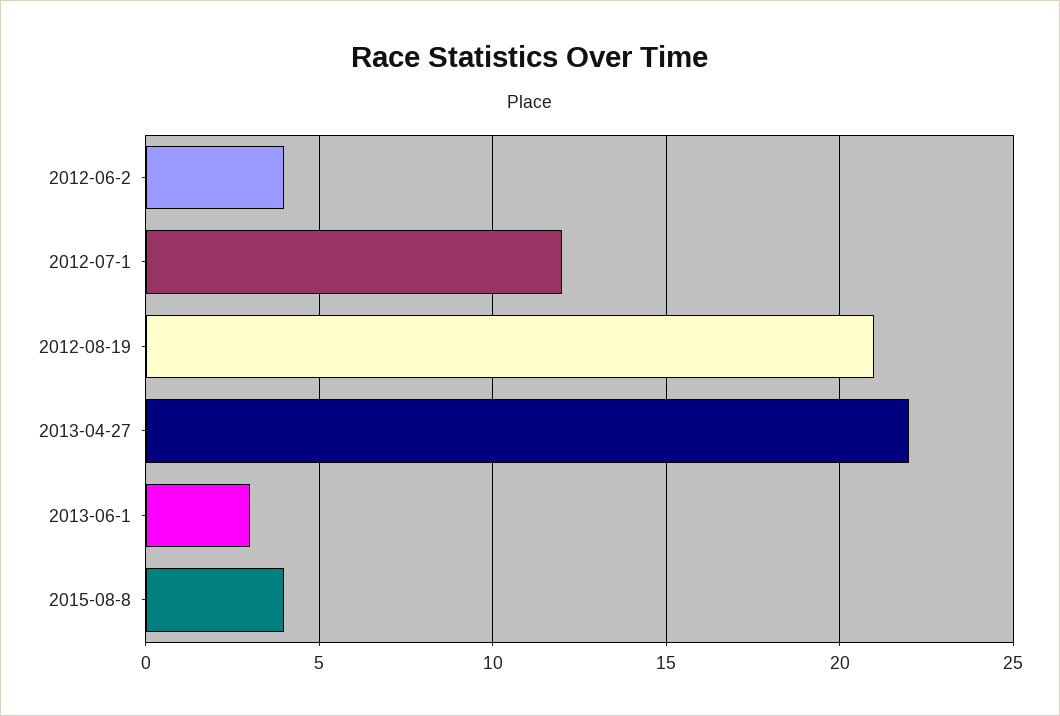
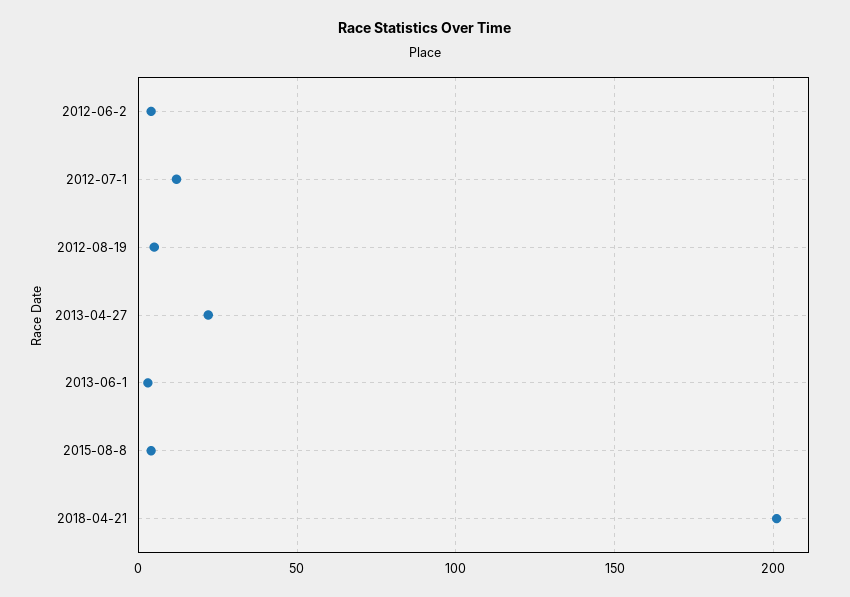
2012-08-19: 21 -> 5
2018-04-21: none -> 200

